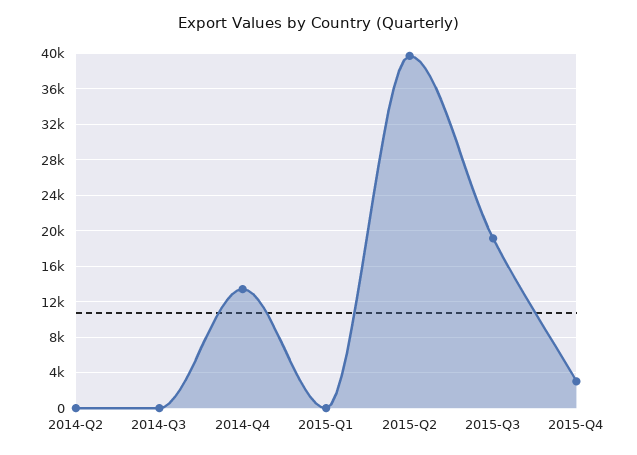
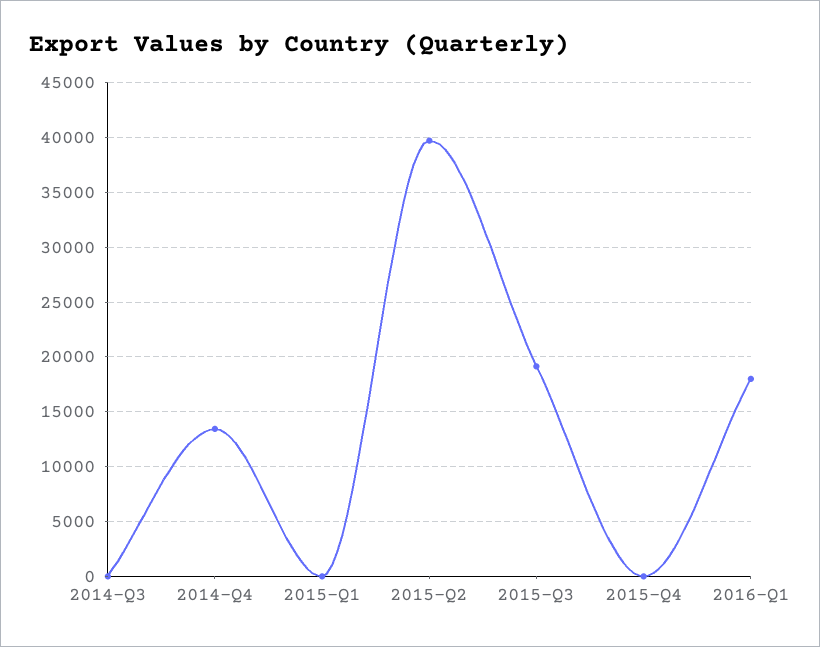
2014-Q2: 0 -> none
2015-Q4: 3000 -> 0
2016-Q1: none -> 18000

